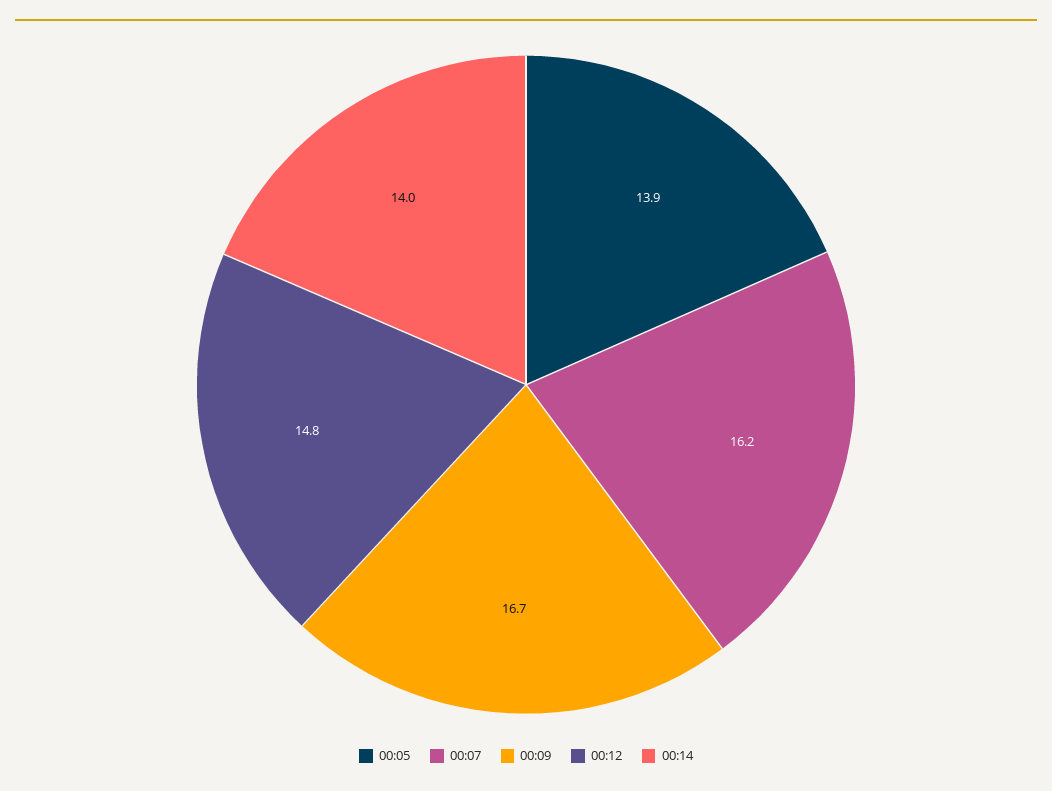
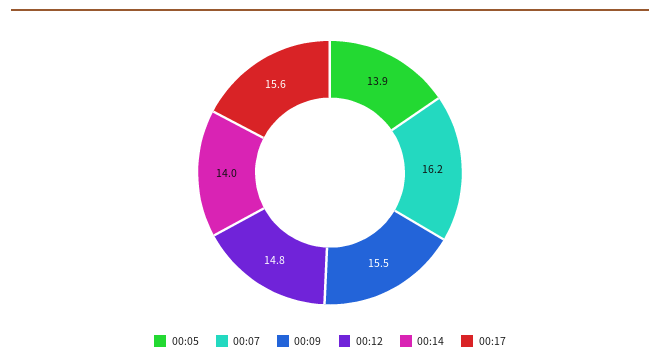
00:09: 16.7 -> 15.5
00:17: none -> 15.6

